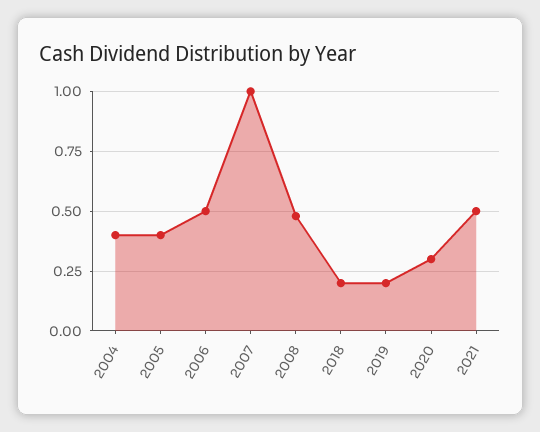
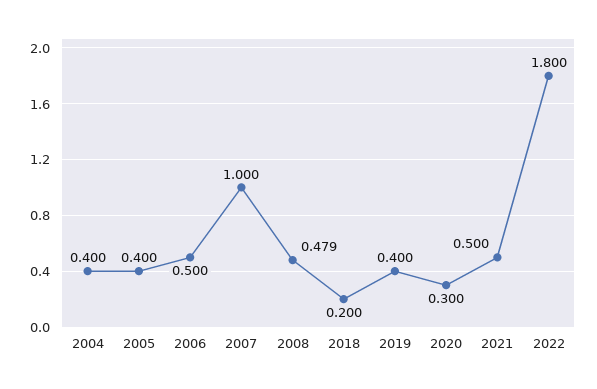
2019: 0.2 -> 0.4
2022: none -> 1.8

